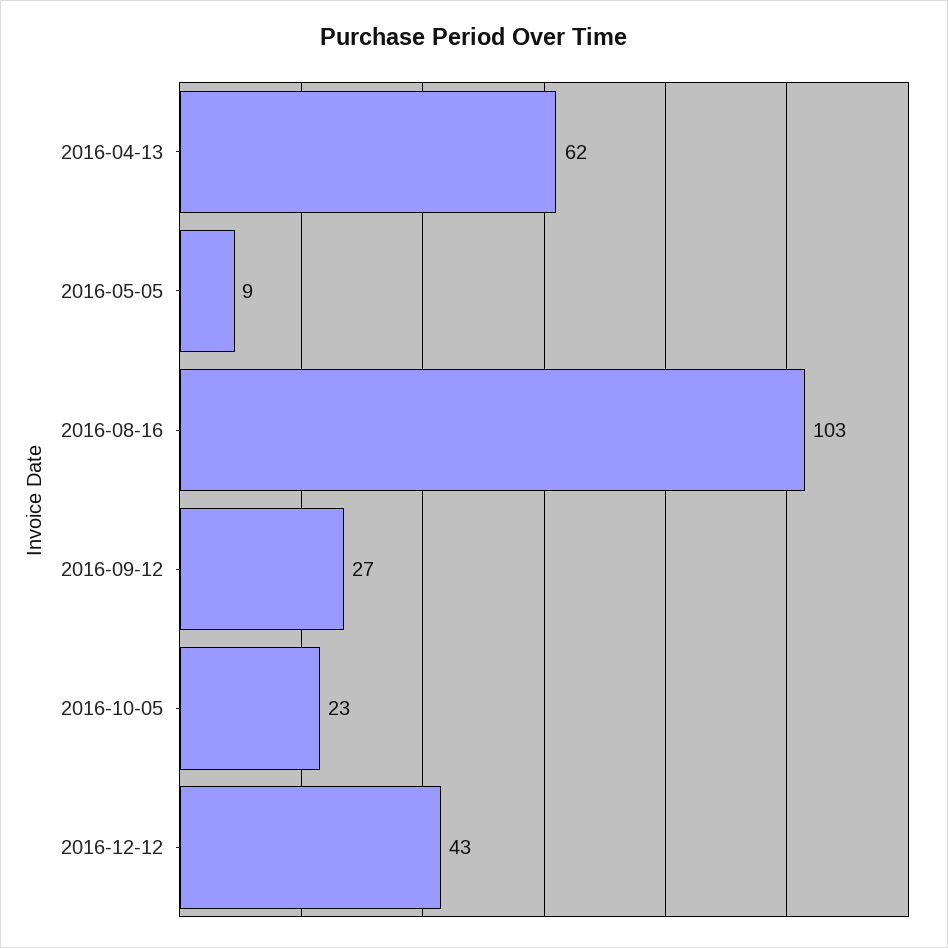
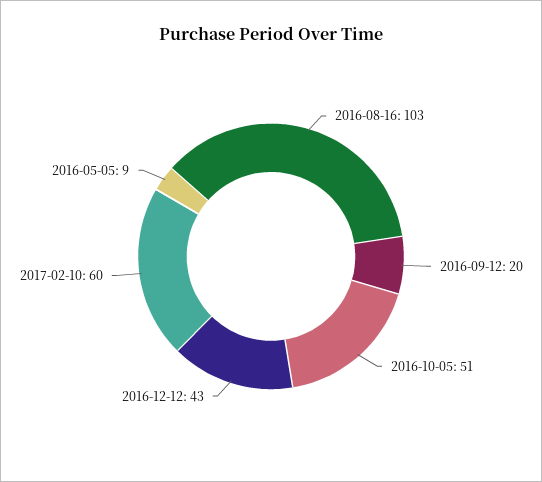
2016-04-13: 62 -> none
2016-09-12: 27 -> 20
2016-10-05: 23 -> 51
2017-02-10: none -> 60

